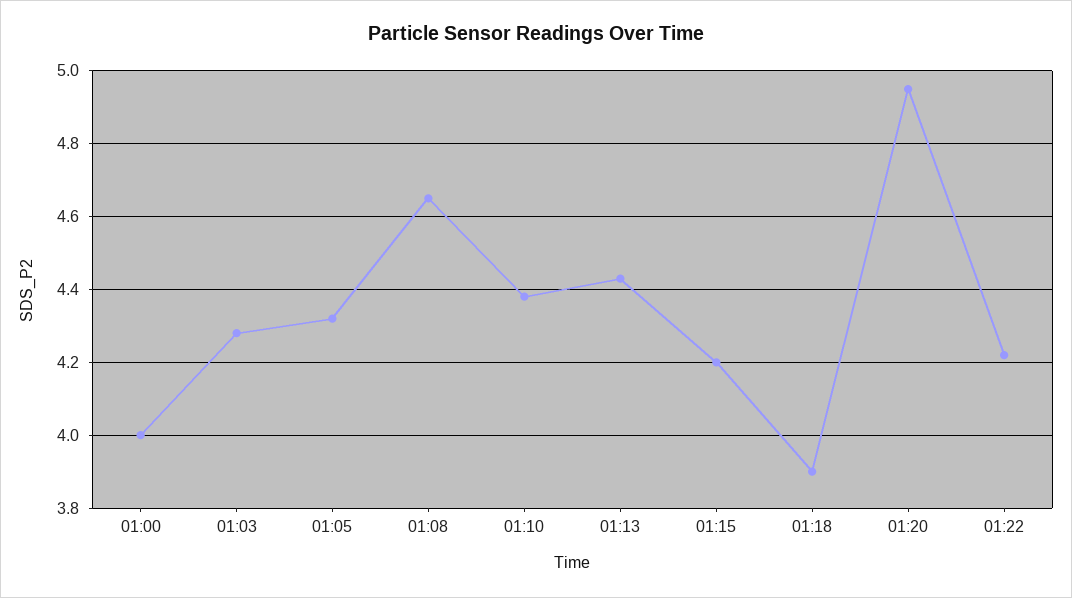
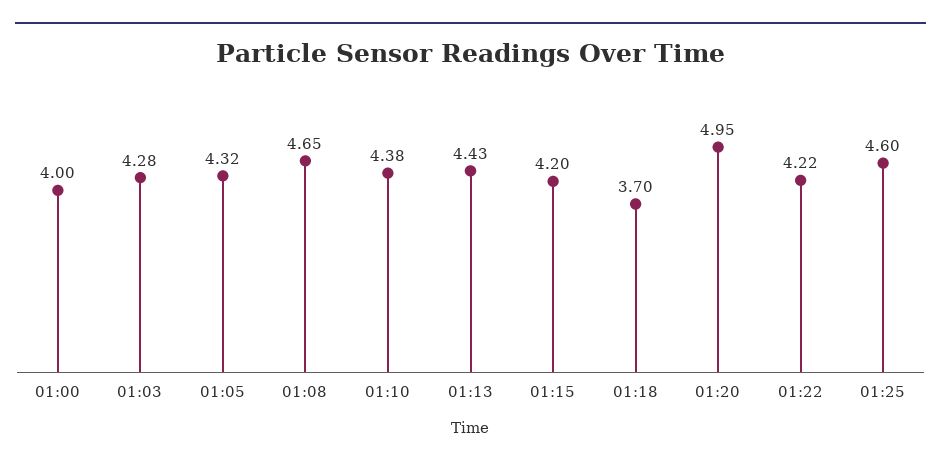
01:18: 3.9 -> 3.7
01:25: none -> 4.6

